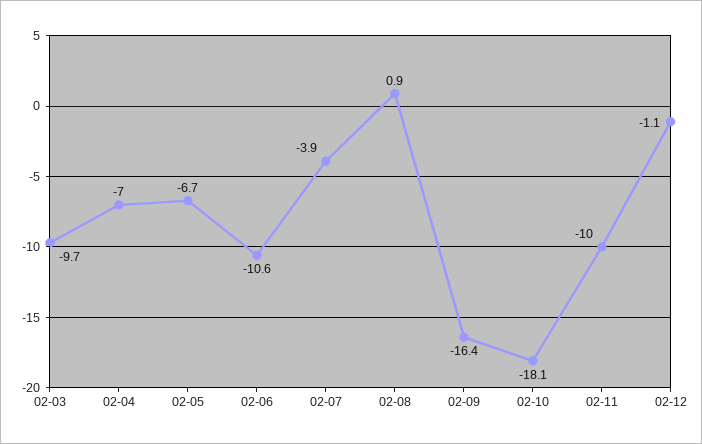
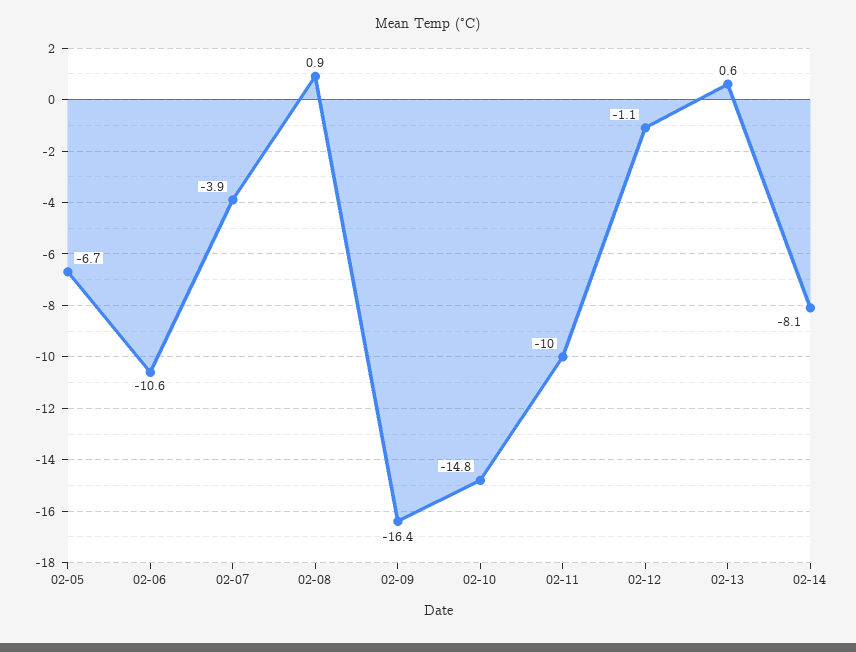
02-03: -9.7 -> none
02-04: -7 -> none
02-10: -18.1 -> -14.8
02-13: none -> 0.6
02-14: none -> -8.1

